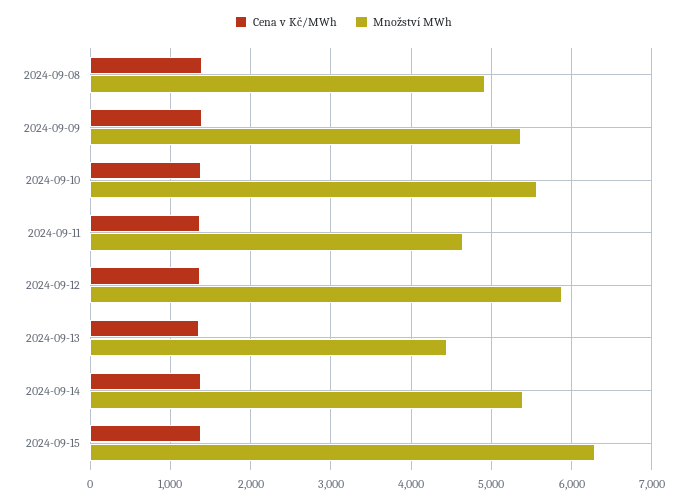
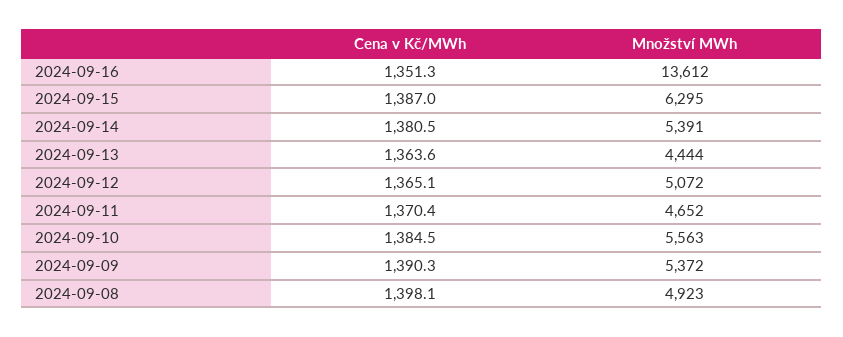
Množství MWh, 2024-09-12: 5900 -> 5072
Cena v Kč/MWh, 2024-09-16: none -> 1351.3
Množství MWh, 2024-09-16: none -> 13612

